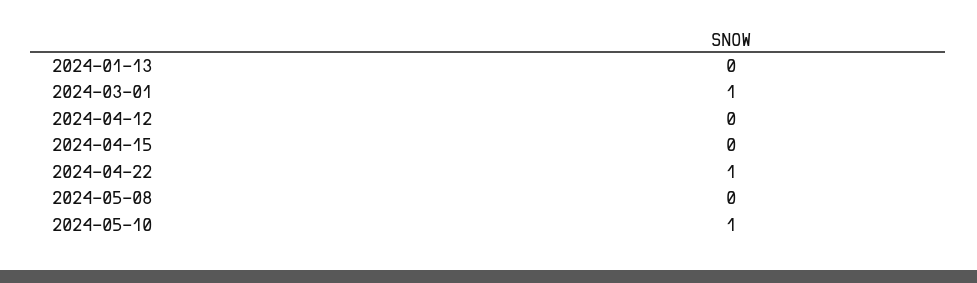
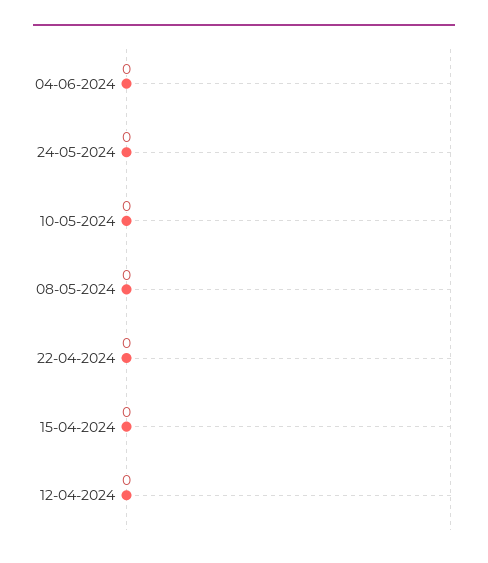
2024-01-13: 0 -> none
2024-03-01: 1 -> none
2024-04-22: 1 -> 0
2024-05-10: 1 -> 0
04-06-2024: none -> 0
24-05-2024: none -> 0

